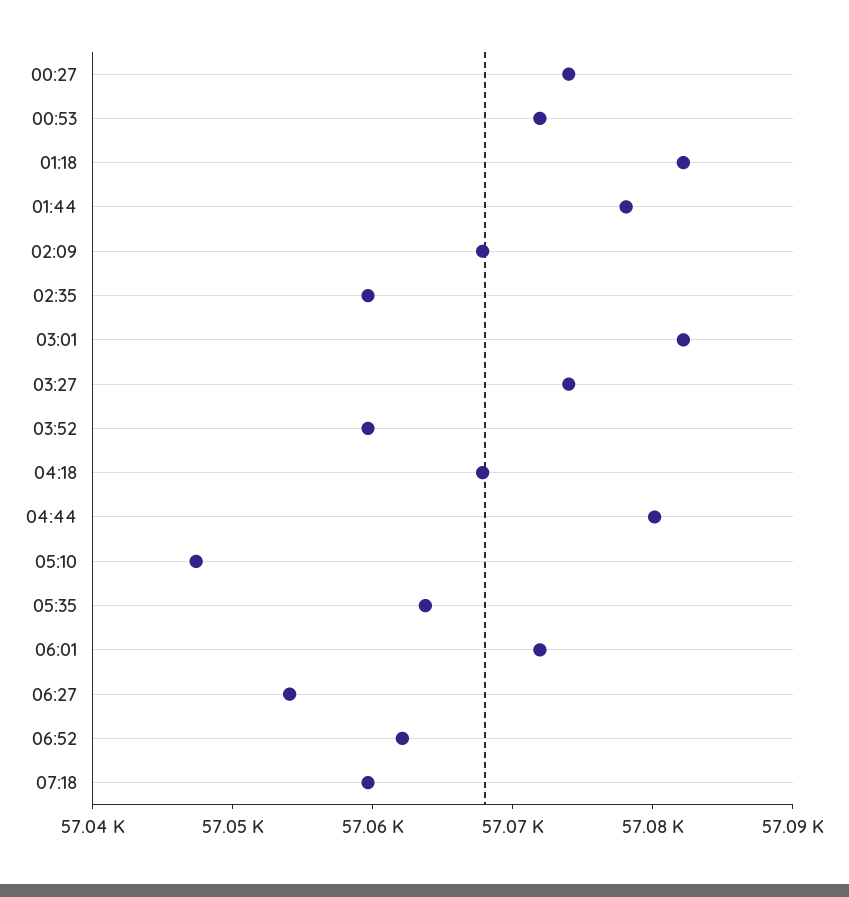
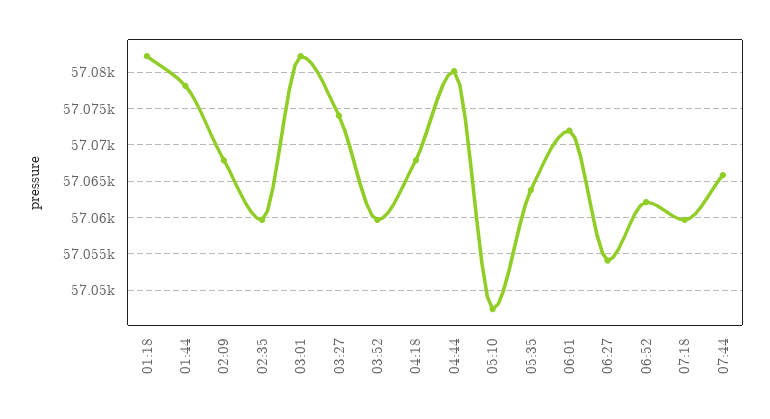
00:27: 57074 -> none
00:53: 57072 -> none
07:44: none -> 57066

